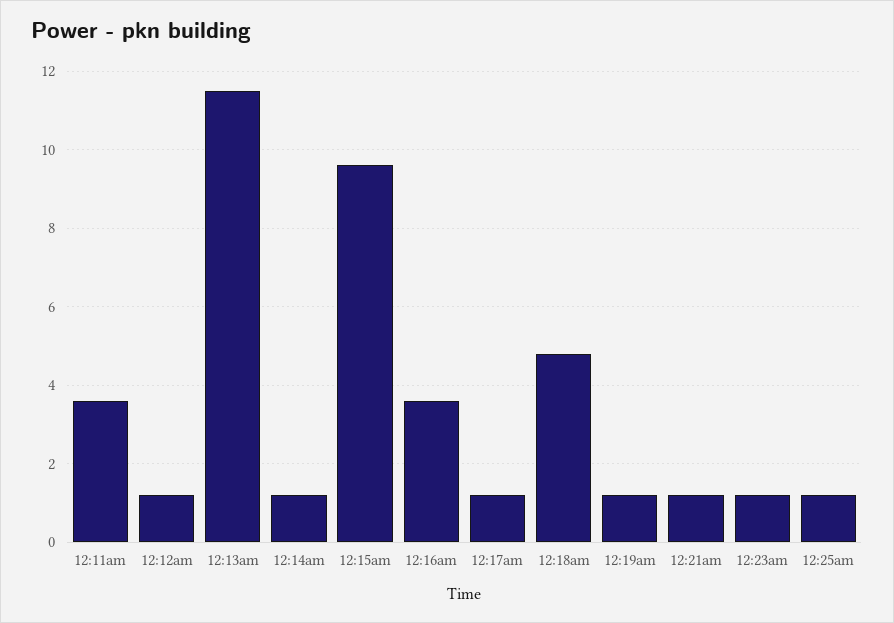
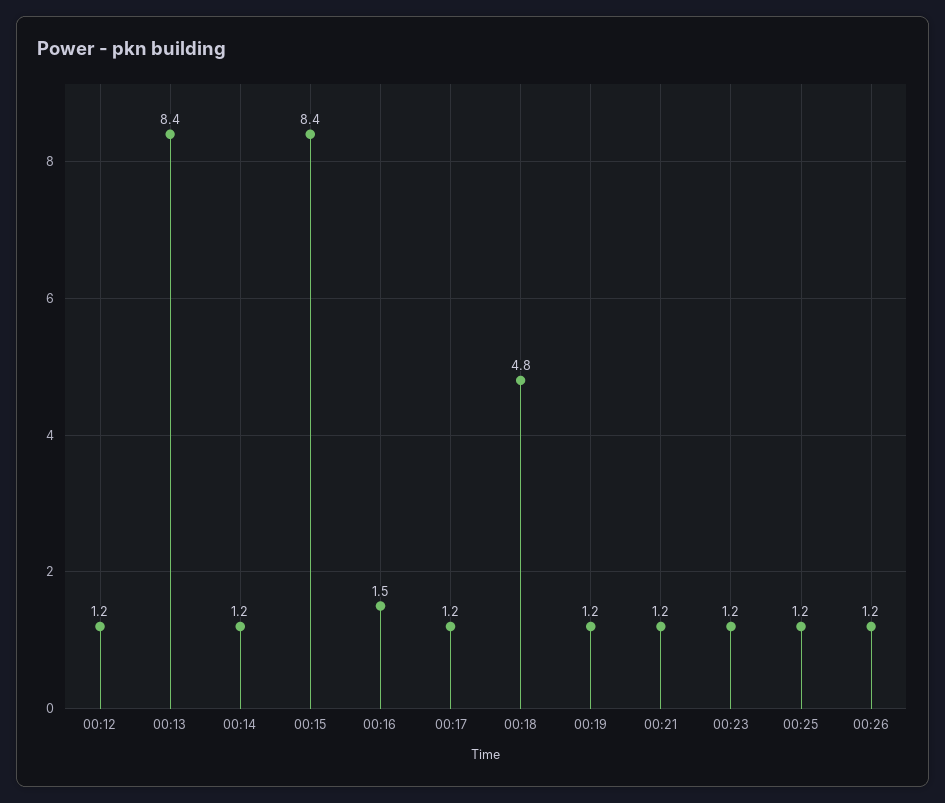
12:11am: 3.5 -> none
12:13am: 11.5 -> 8.4
12:15am: 9.5 -> 8.4
12:16am: 3.5 -> 1.5
00:26: none -> 1.2

